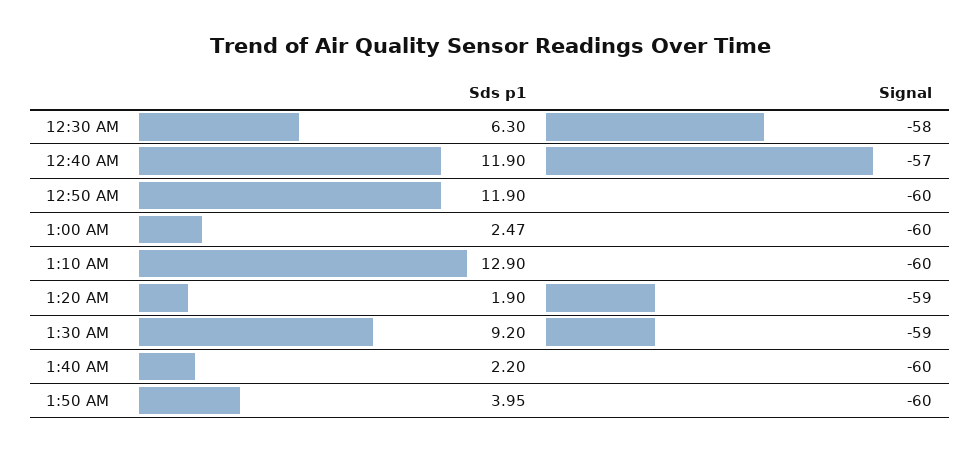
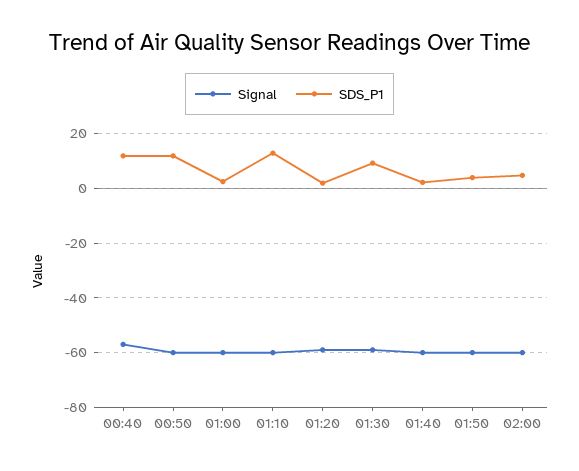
Sds p1, 12:30 AM: 6.3 -> none
Signal, 12:30 AM: -58 -> none
Signal, 02:00: none -> -60
Sds p1, 02:00: none -> 5

